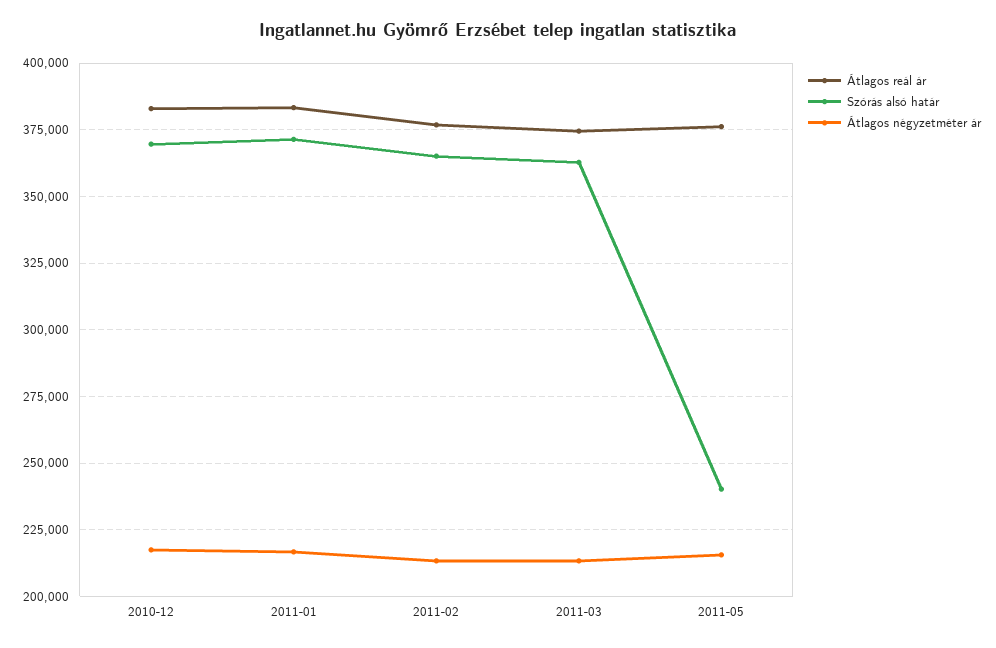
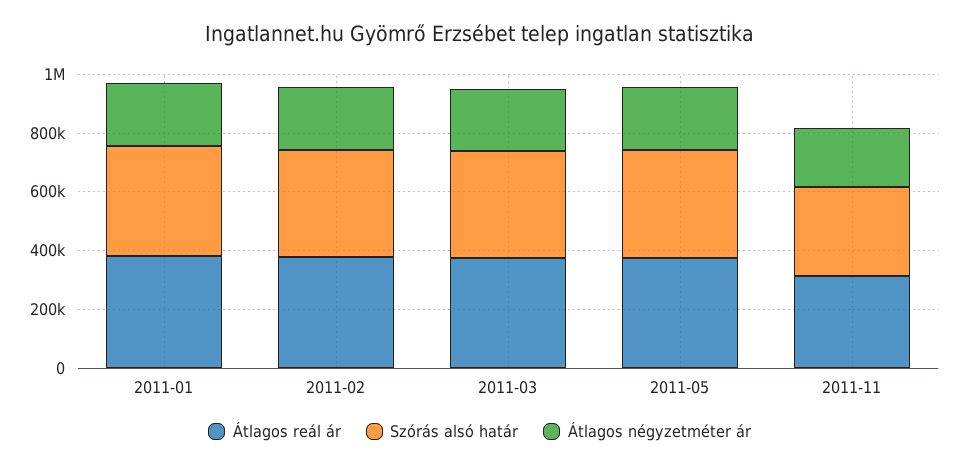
Átlagos reál ár, 2010-12: 382500 -> none
Szórás alsó határ, 2010-12: 370000 -> none
Átlagos négyzetméter ár, 2010-12: 217500 -> none
Szórás alsó határ, 2011-05: 240000 -> 350000
Átlagos reál ár, 2011-11: none -> 300000
Szórás alsó határ, 2011-11: none -> 300000
Átlagos négyzetméter ár, 2011-11: none -> 200000

